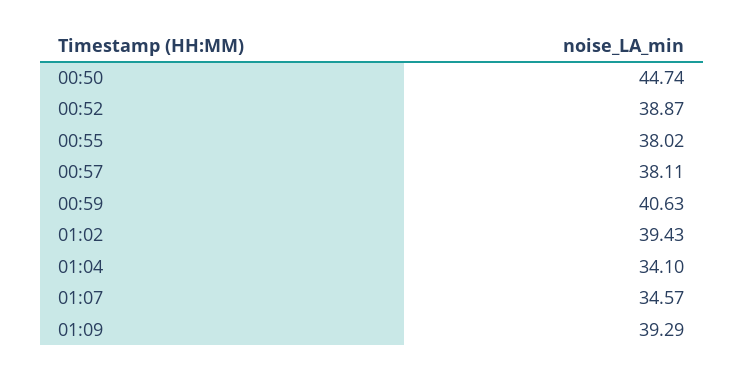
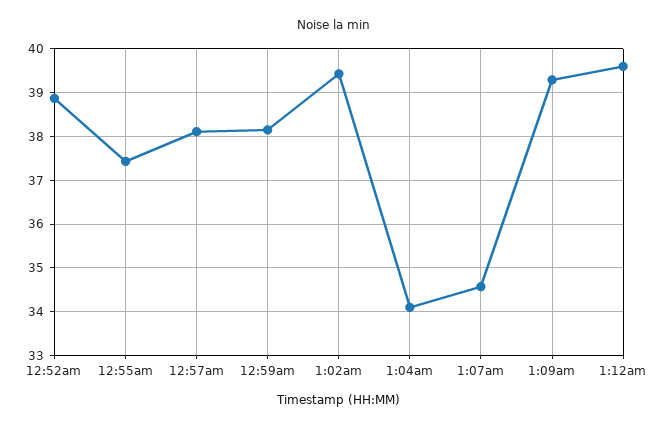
00:50: 44.74 -> none
00:55: 38.02 -> 37.4
00:59: 40.63 -> 38.2
1:12am: none -> 39.6

